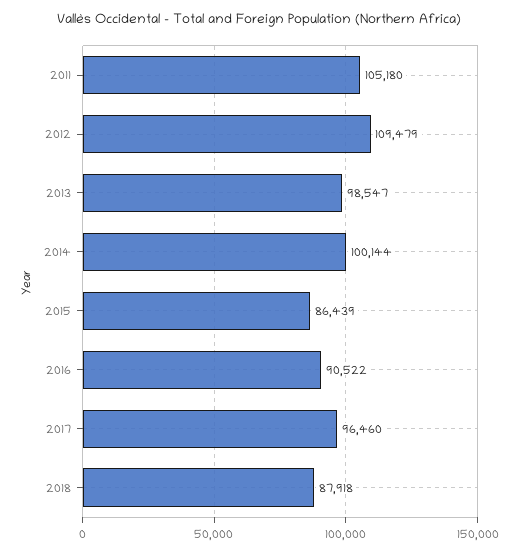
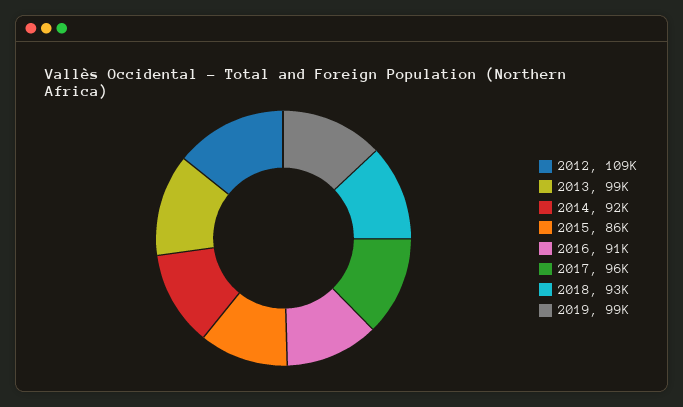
2011: 105180 -> none
2014: 100144 -> 92000
2018: 87918 -> 93000
2019: none -> 99000

